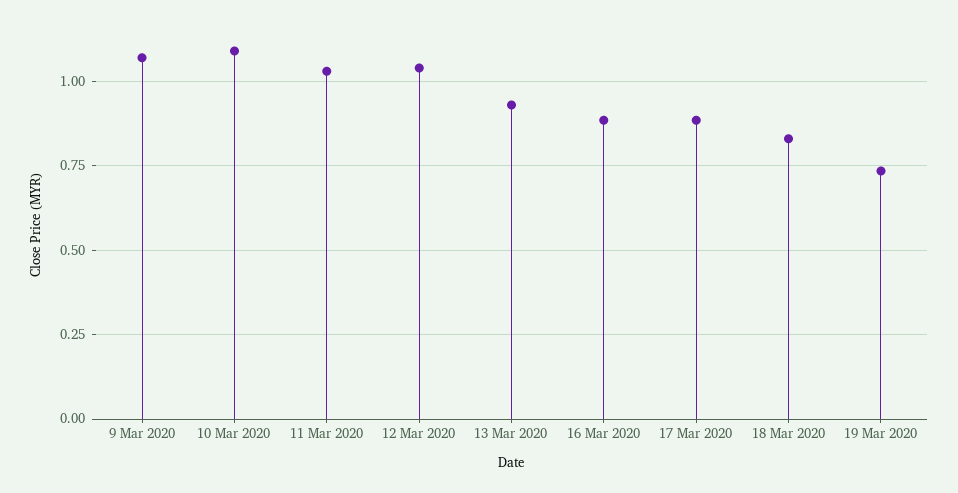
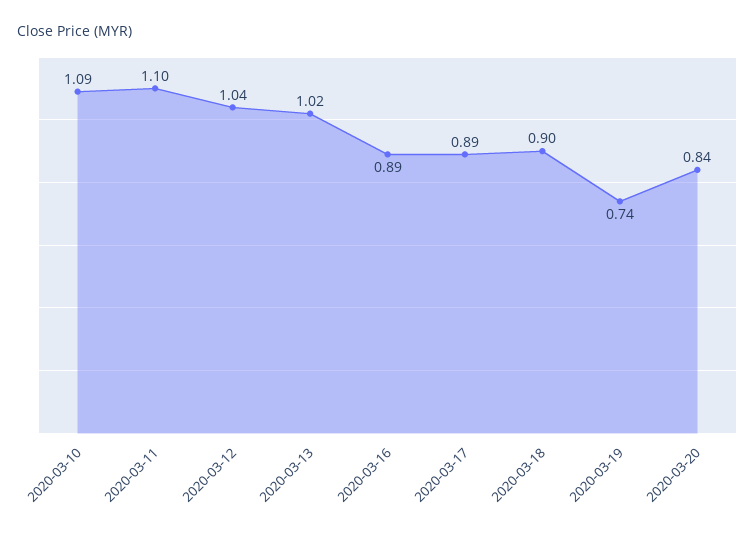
9 Mar 2020: 1.075 -> none
11 Mar 2020: 1.025 -> 1.1
13 Mar 2020: 0.925 -> 1.02
18 Mar 2020: 0.825 -> 0.9
2020-03-20: none -> 0.84

